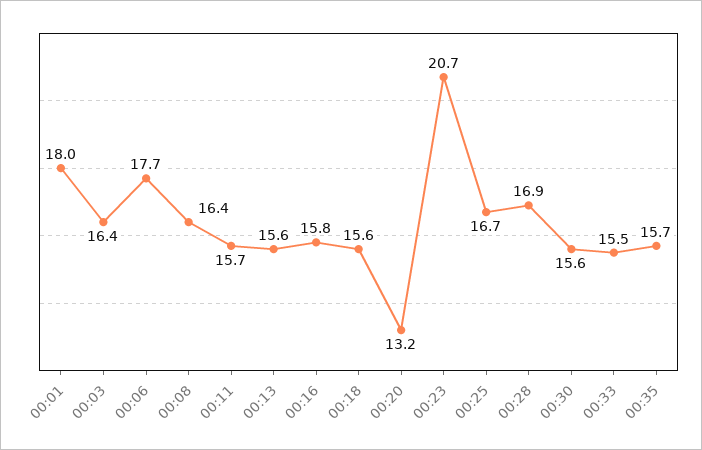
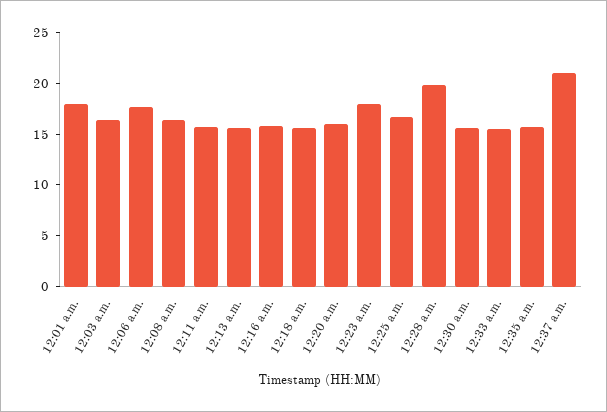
00:20: 13.2 -> 16
00:23: 20.7 -> 18
00:28: 16.9 -> 20
12:37 a.m.: none -> 21

